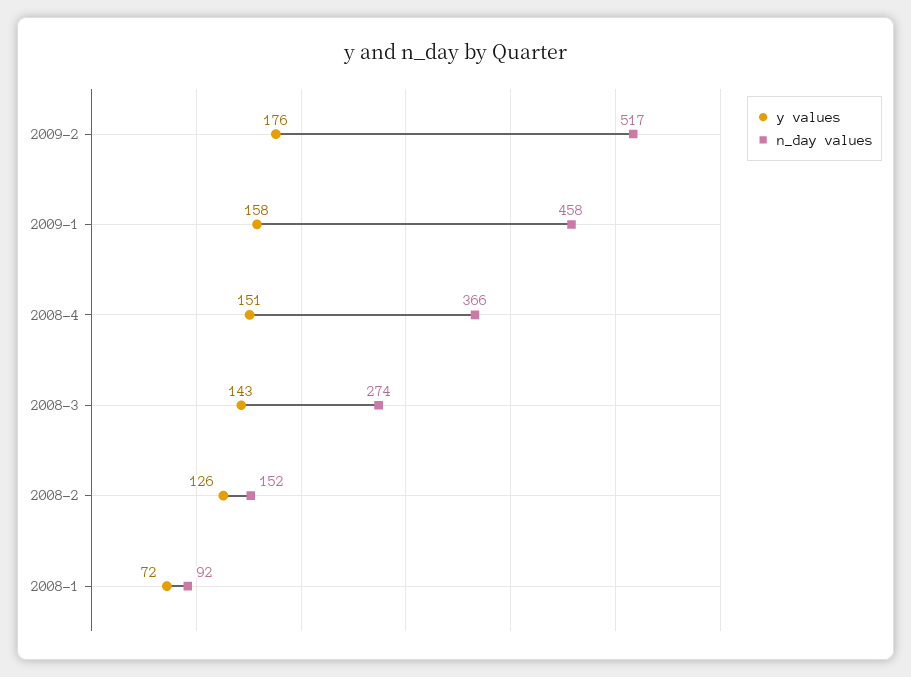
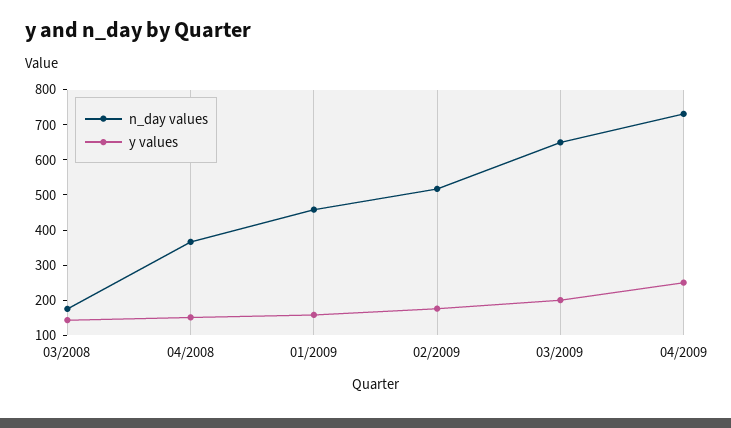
n_day values, 2008-3: 274 -> 175
y values, 2008-2: 126 -> none
n_day values, 2008-2: 152 -> none
y values, 2008-1: 72 -> none
n_day values, 2008-1: 92 -> none
n_day values, 03/2009: none -> 650
y values, 03/2009: none -> 200
n_day values, 04/2009: none -> 725
y values, 04/2009: none -> 250

